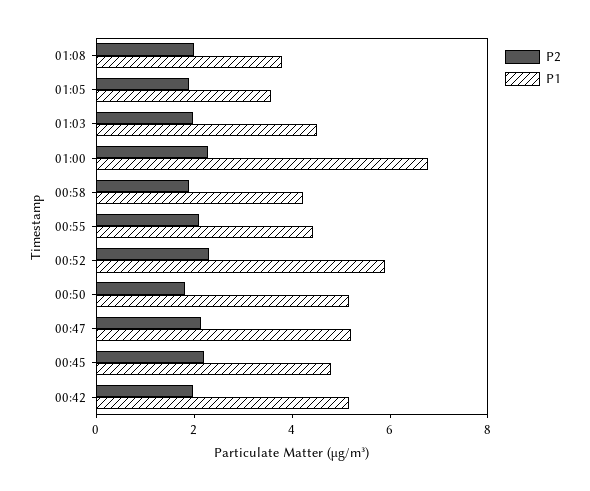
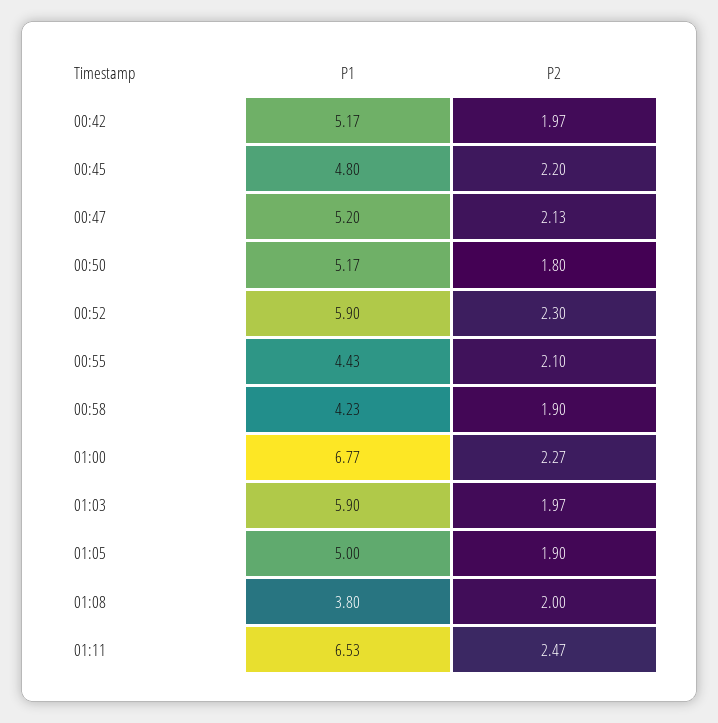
P1, 01:05: 3.5 -> 5
P1, 01:03: 4.5 -> 5.9
P1, 01:11: none -> 6.53
P2, 01:11: none -> 2.47

